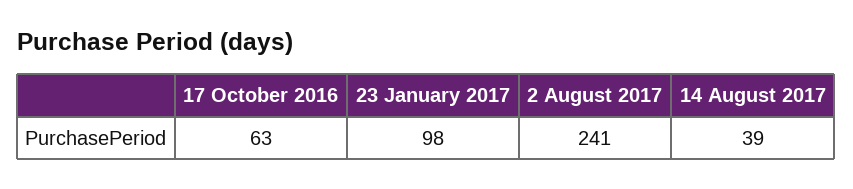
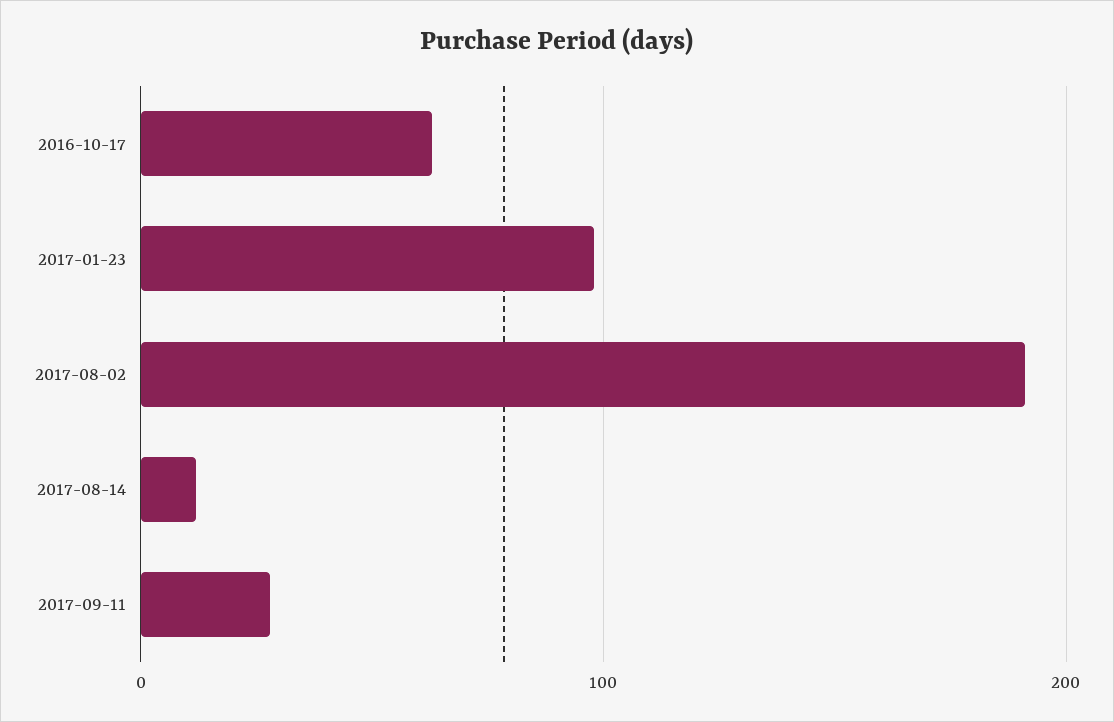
2 August 2017: 241 -> 190
14 August 2017: 39 -> 10
2017-09-11: none -> 30

